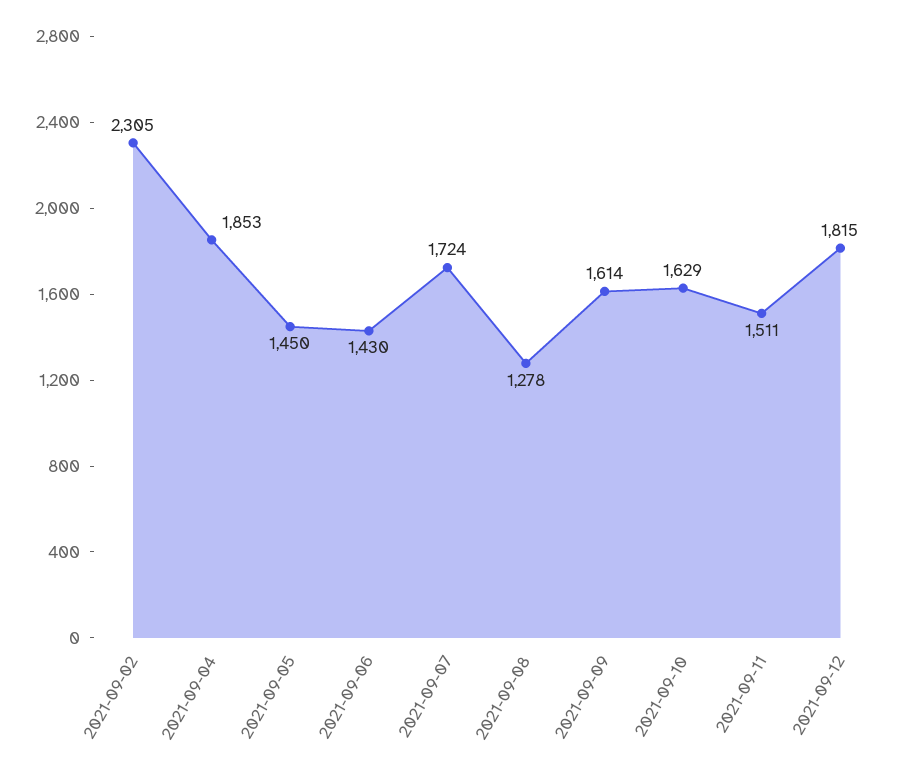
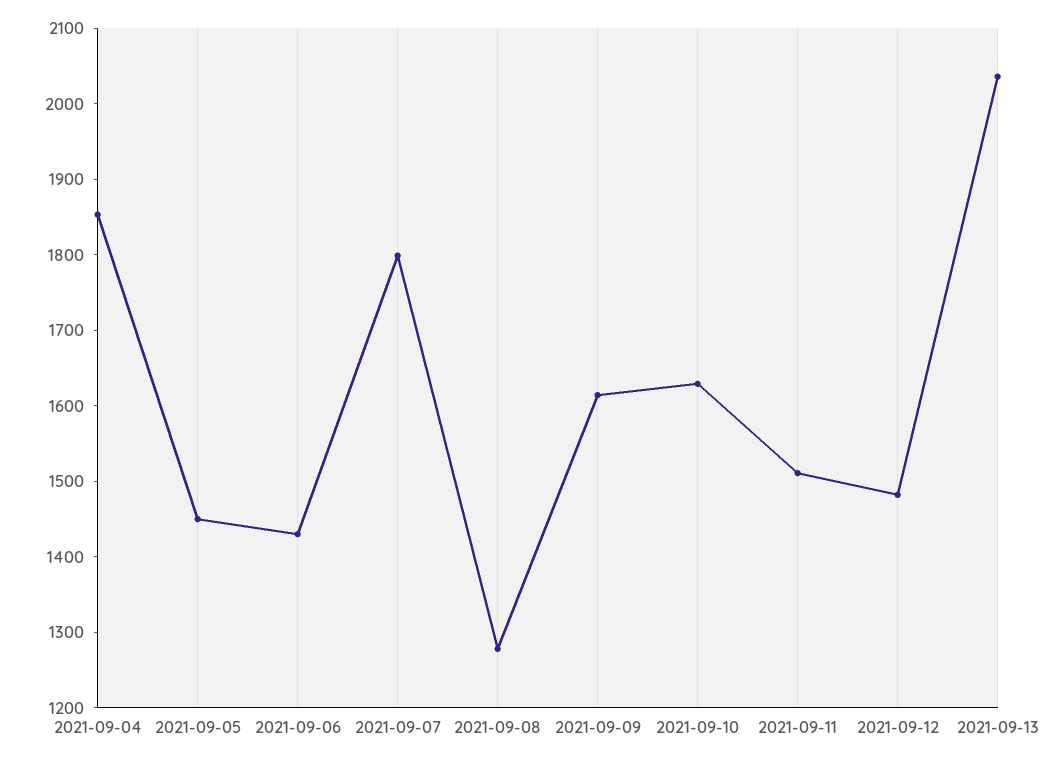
2021-09-02: 2305 -> none
2021-09-07: 1724 -> 1800
2021-09-12: 1815 -> 1480
2021-09-13: none -> 2040

